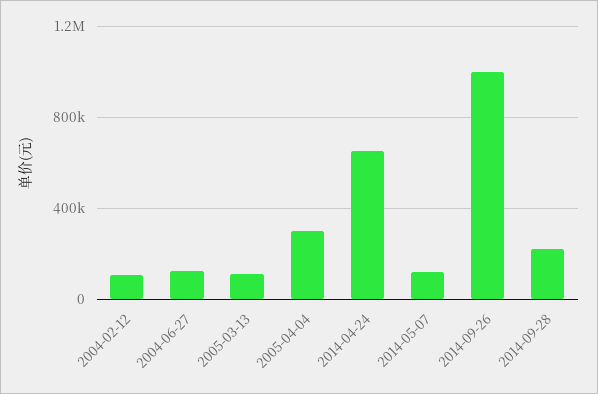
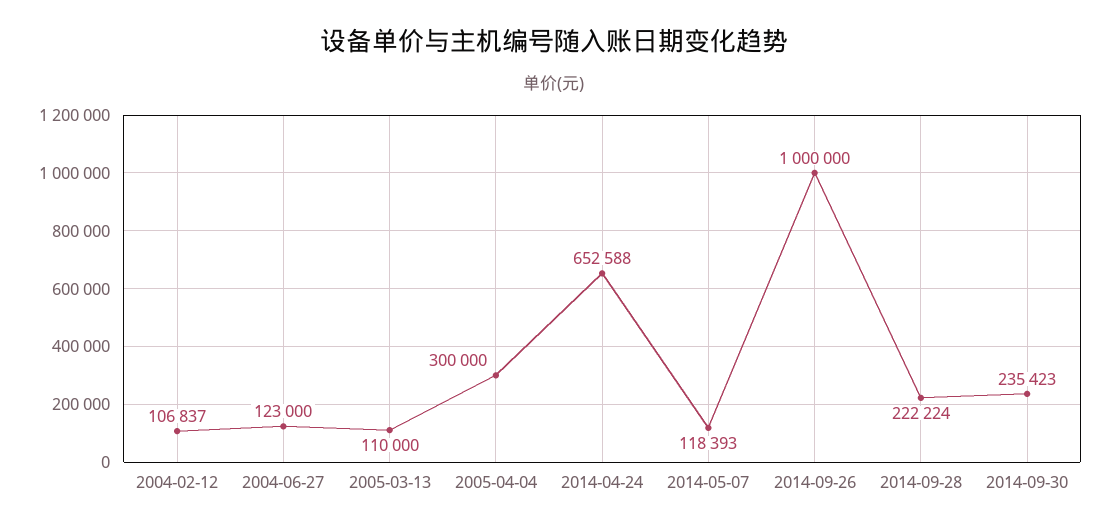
2014-09-30: none -> 235423

